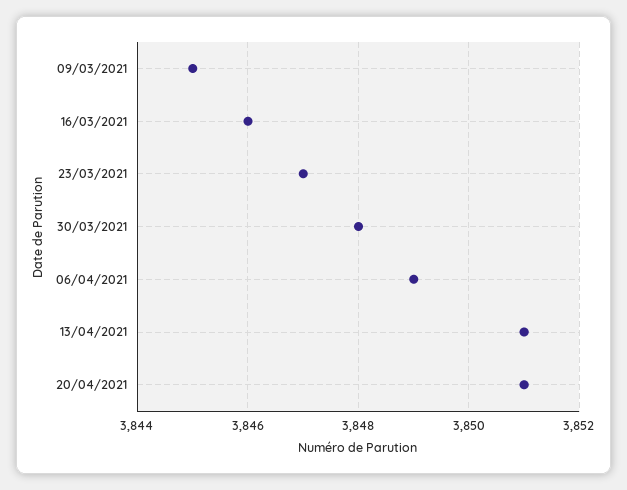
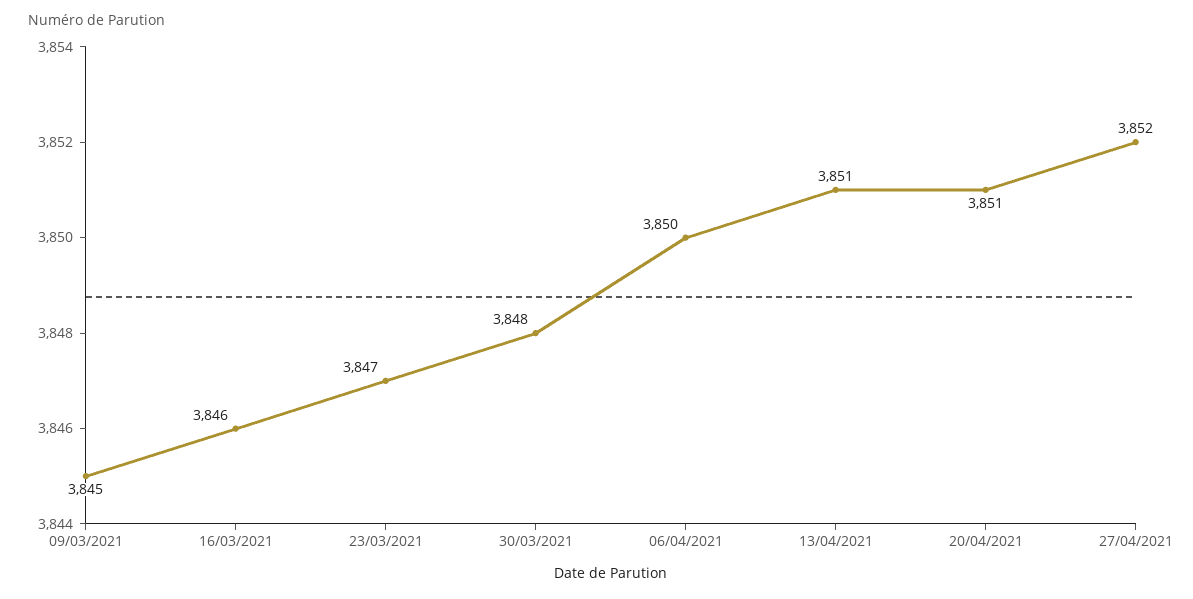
06/04/2021: 3849 -> 3850
27/04/2021: none -> 3852

